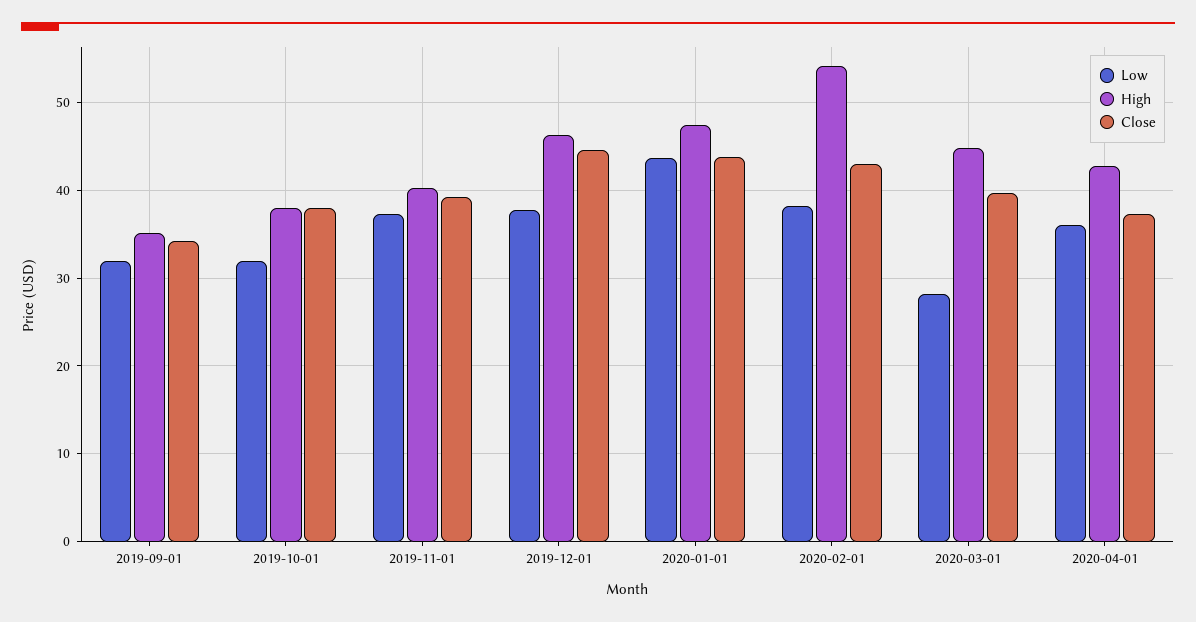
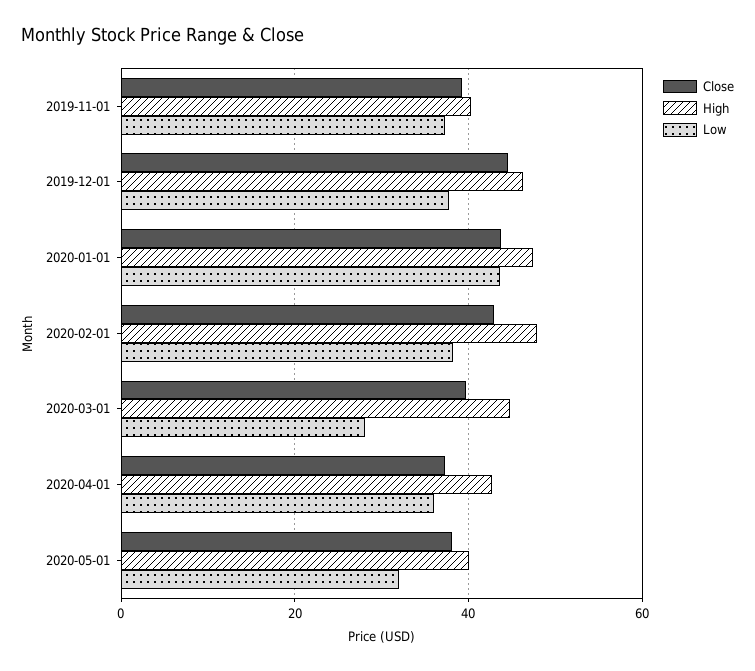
Low, 2019-09-01: 32 -> none
High, 2019-09-01: 35 -> none
Close, 2019-09-01: 34 -> none
Low, 2019-10-01: 32 -> none
High, 2019-10-01: 38 -> none
Close, 2019-10-01: 38 -> none
High, 2020-02-01: 54 -> 48
Close, 2020-05-01: none -> 38
High, 2020-05-01: none -> 40
Low, 2020-05-01: none -> 32

